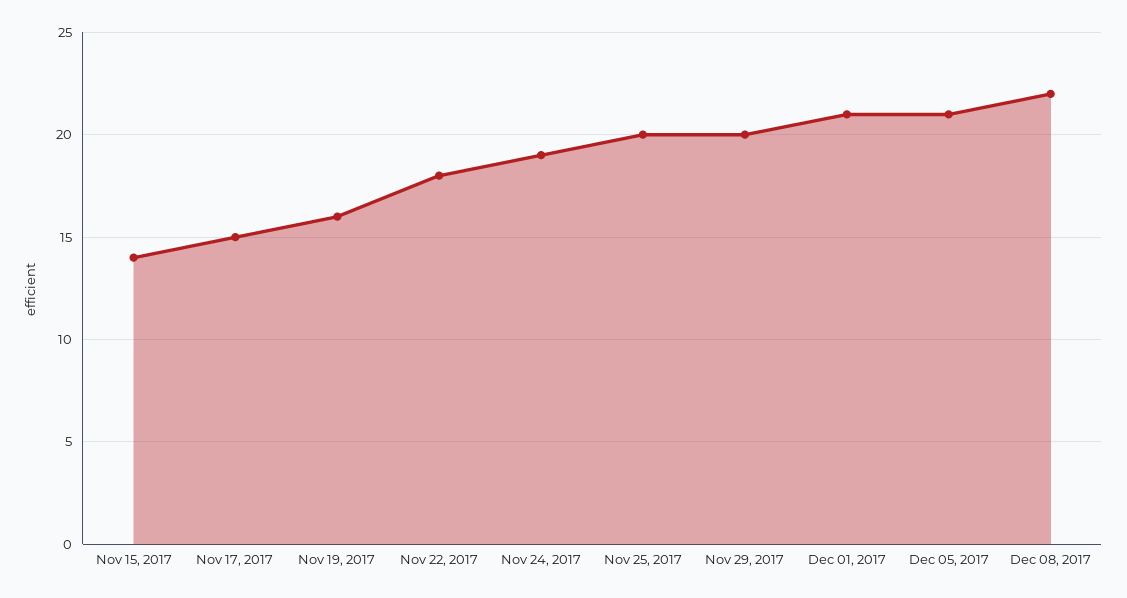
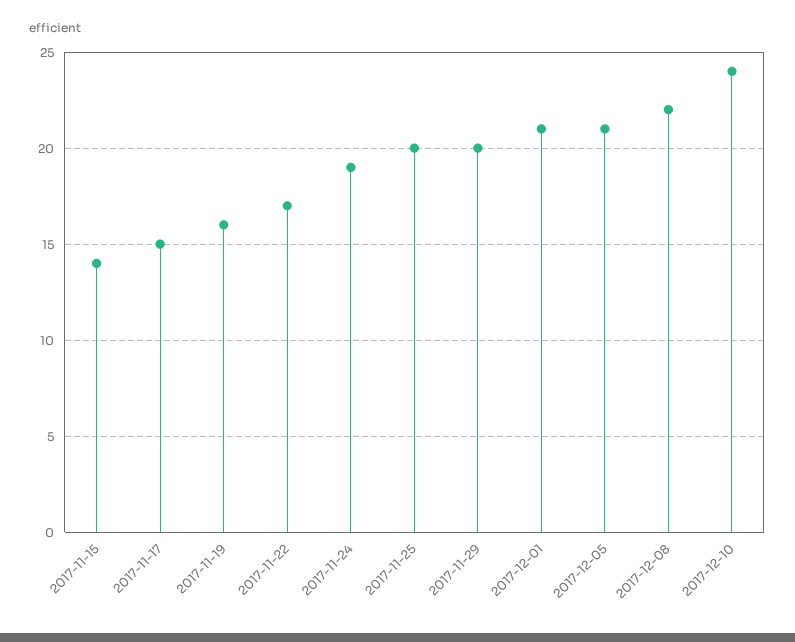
Nov 22, 2017: 18 -> 17
2017-12-10: none -> 24

